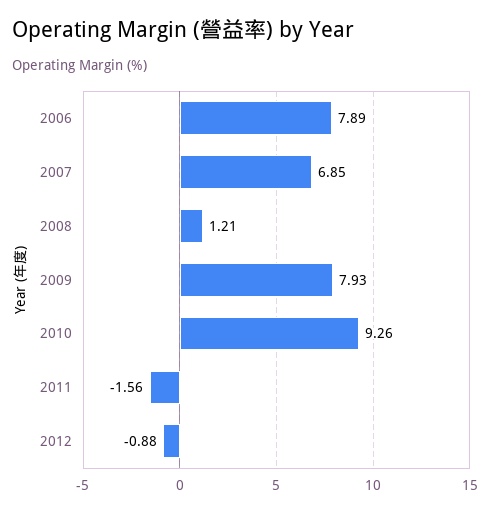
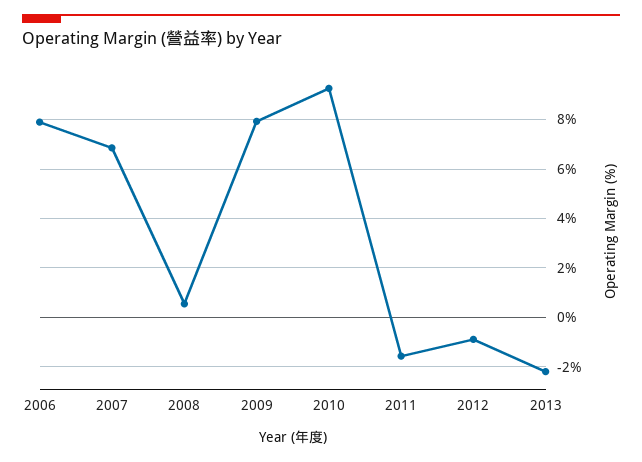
2008: 1.21 -> 0.5
2013: none -> -2.25

